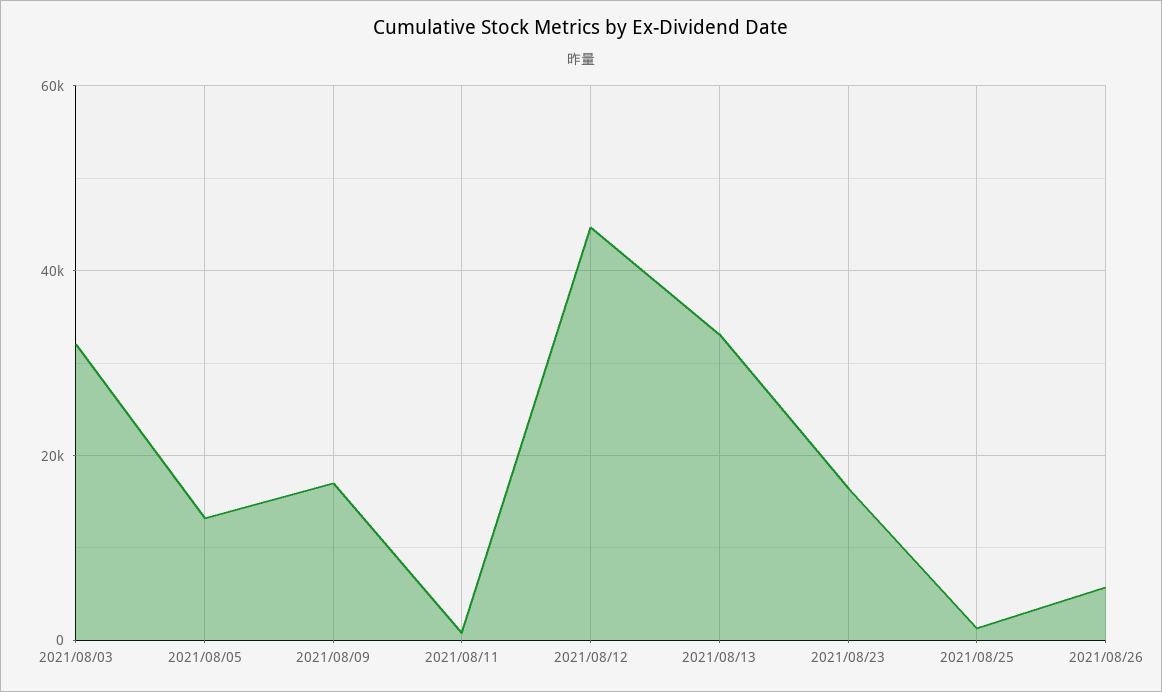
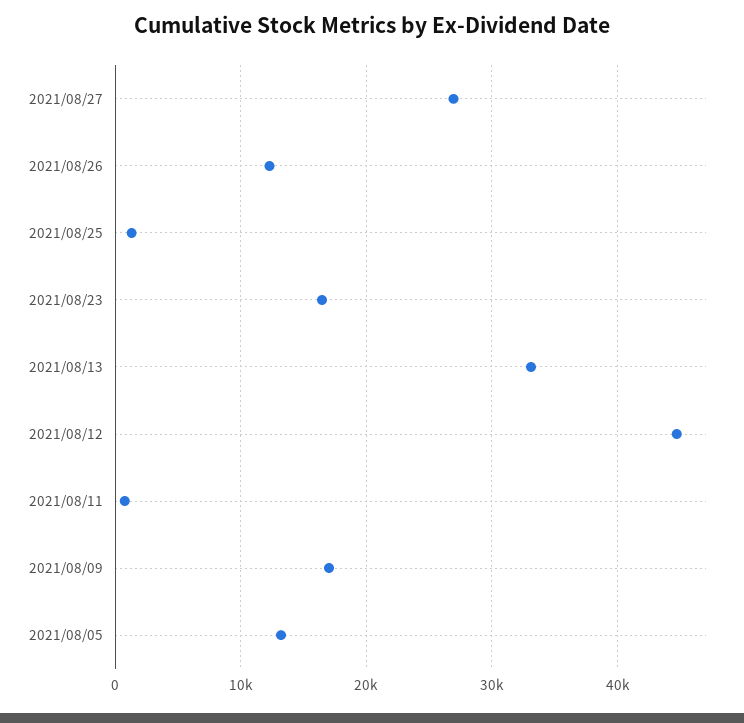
2021/08/03: 32000 -> none
2021/08/26: 6000 -> 12000
2021/08/27: none -> 27000

